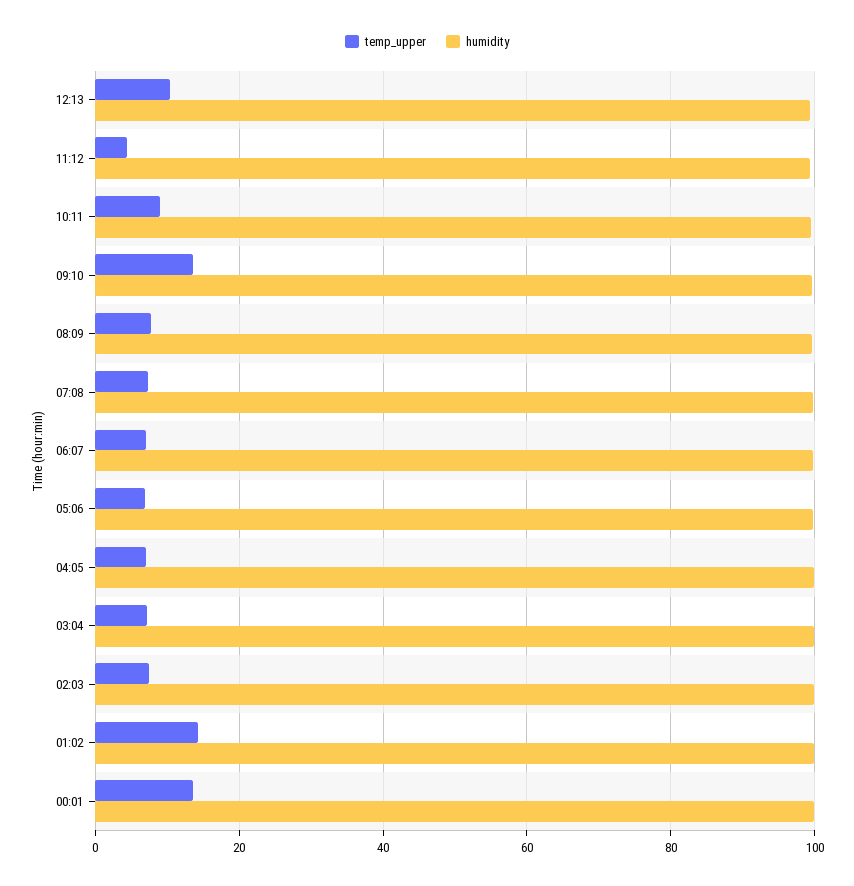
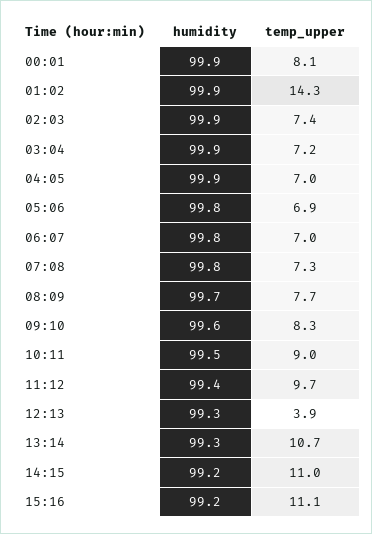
temp_upper, 12:13: 10 -> 3.9
temp_upper, 11:12: 4 -> 9.7
temp_upper, 09:10: 14 -> 8.3
temp_upper, 00:01: 14 -> 8.1
humidity, 13:14: none -> 99.3
temp_upper, 13:14: none -> 10.7
humidity, 14:15: none -> 99.2
temp_upper, 14:15: none -> 11
humidity, 15:16: none -> 99.2
temp_upper, 15:16: none -> 11.1

